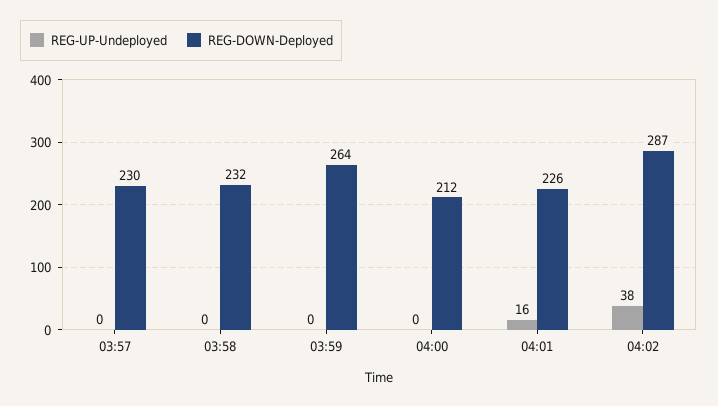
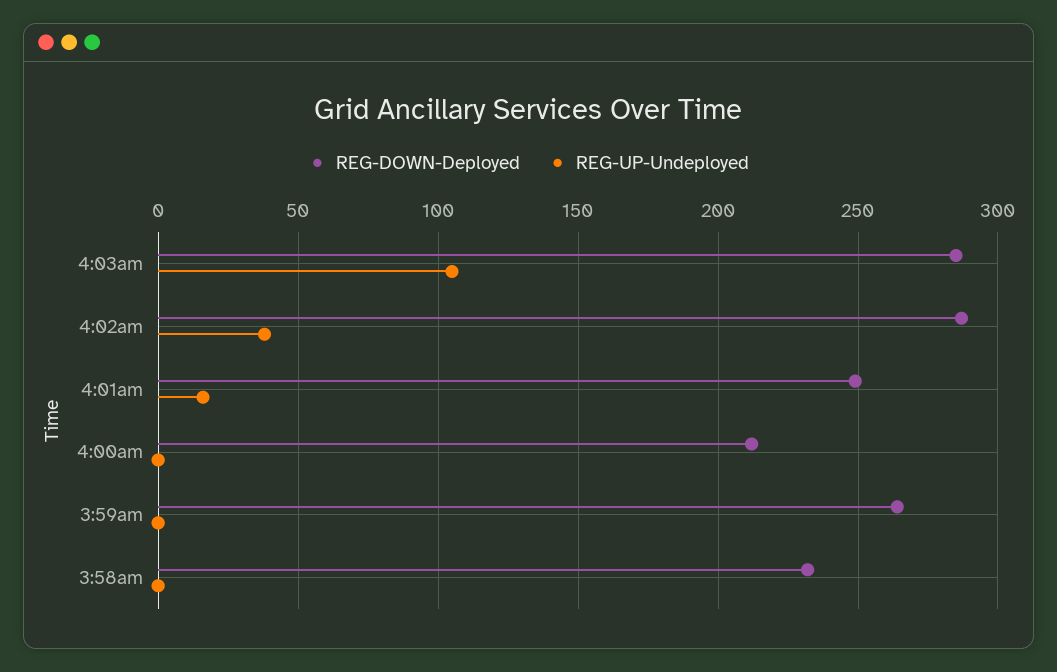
REG-UP-Undeployed, 03:57: 0 -> none
REG-DOWN-Deployed, 03:57: 230 -> none
REG-DOWN-Deployed, 04:01: 226 -> 250
REG-DOWN-Deployed, 4:03am: none -> 285
REG-UP-Undeployed, 4:03am: none -> 105

